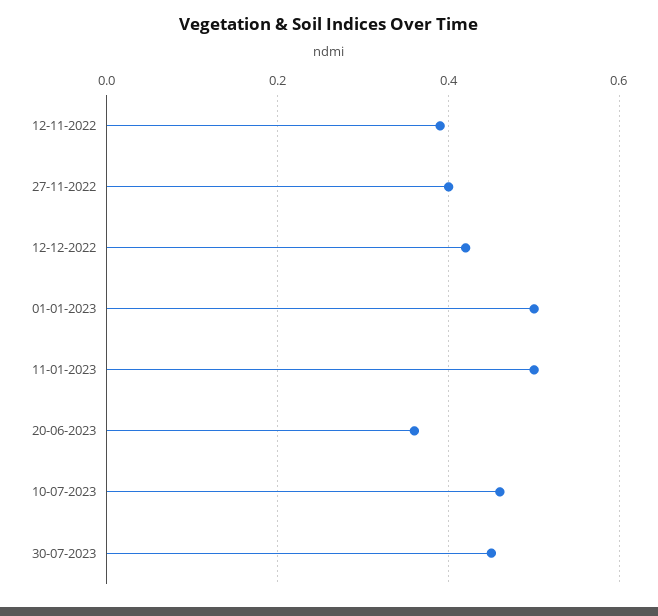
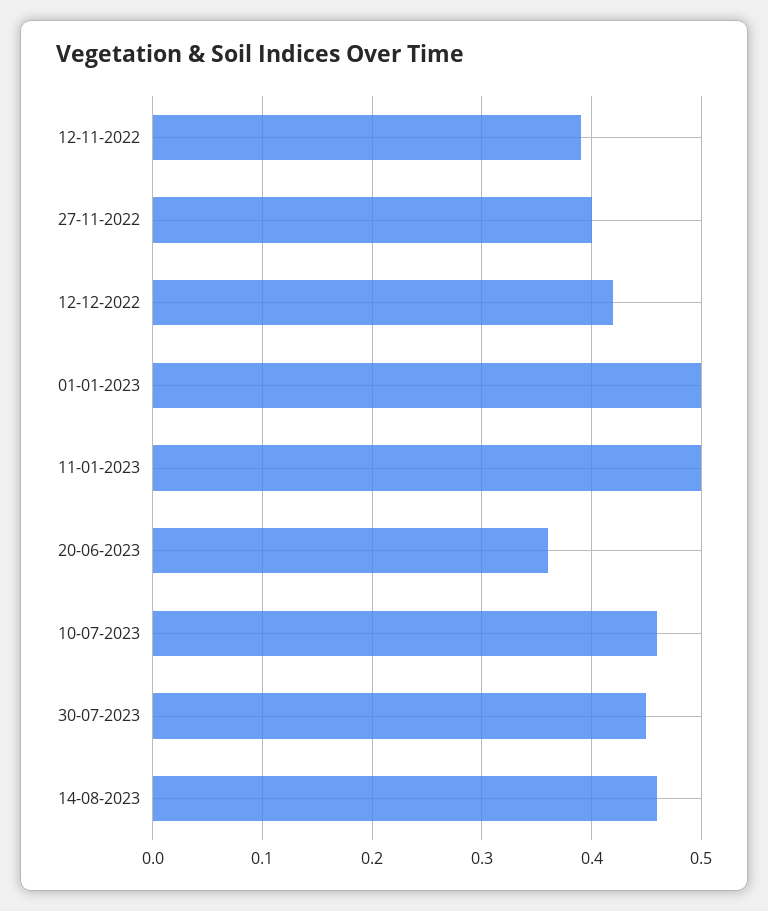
14-08-2023: none -> 0.46

